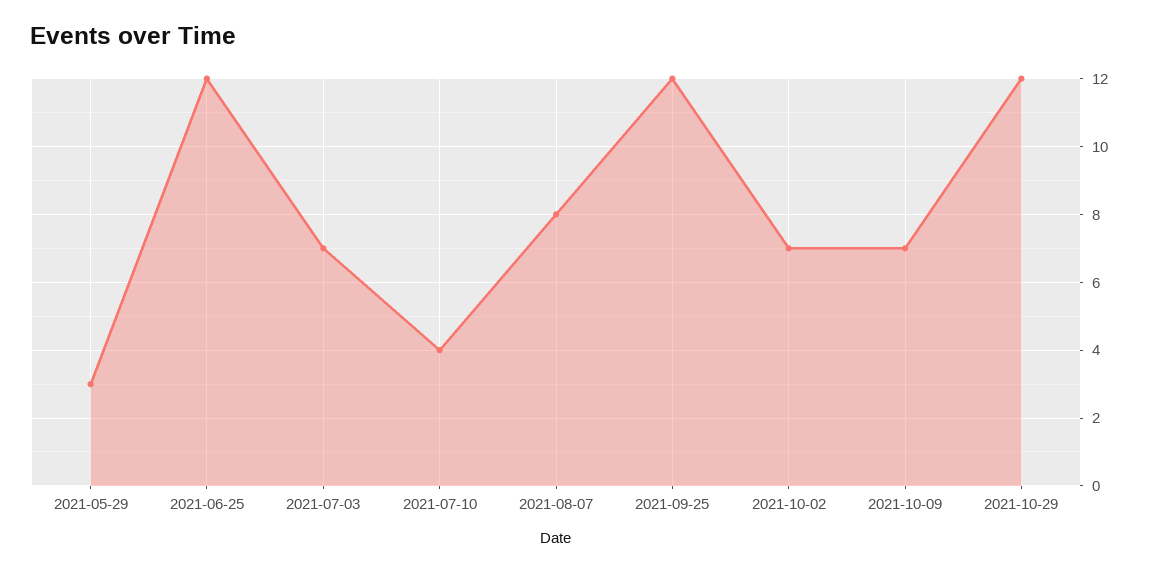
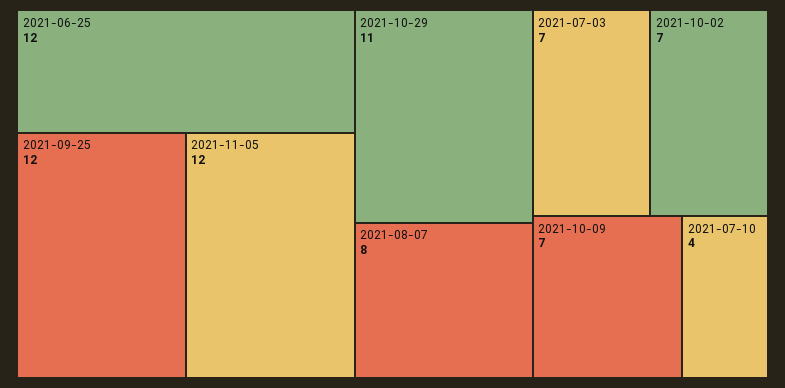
2021-05-29: 3 -> none
2021-10-29: 12 -> 11
2021-11-05: none -> 12

